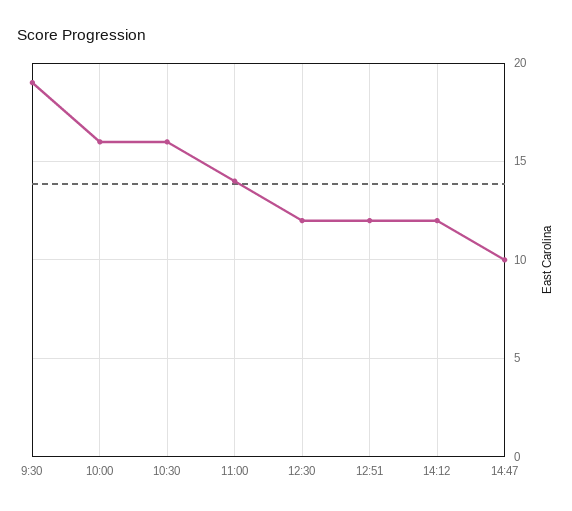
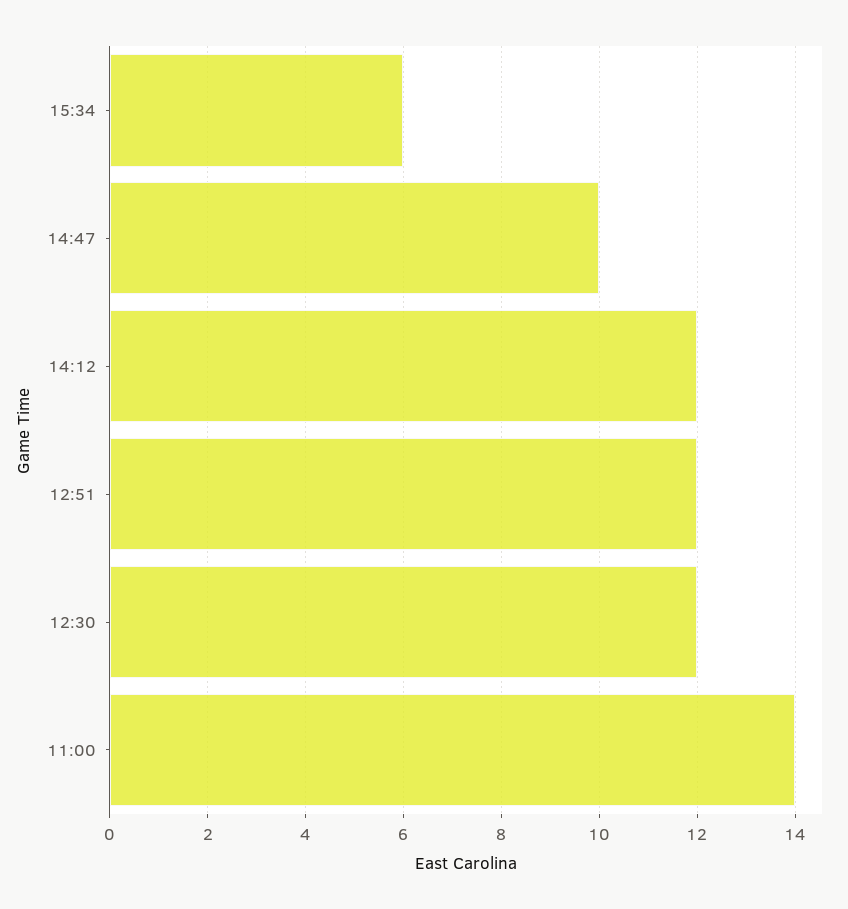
9:30: 19 -> none
10:00: 16 -> none
10:30: 16 -> none
15:34: none -> 6

